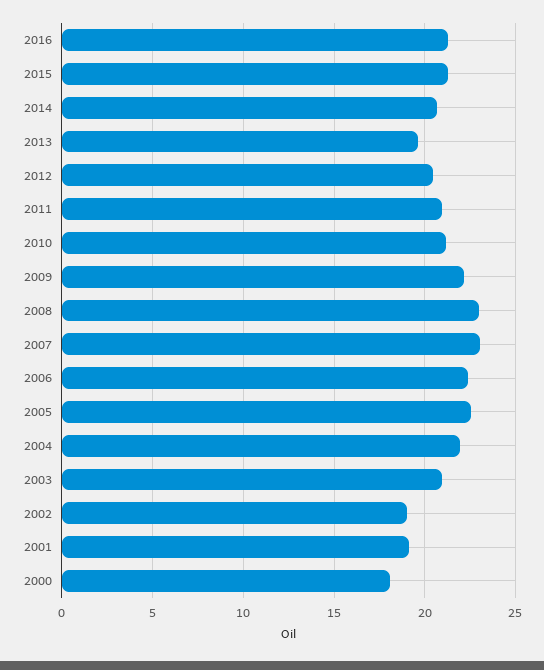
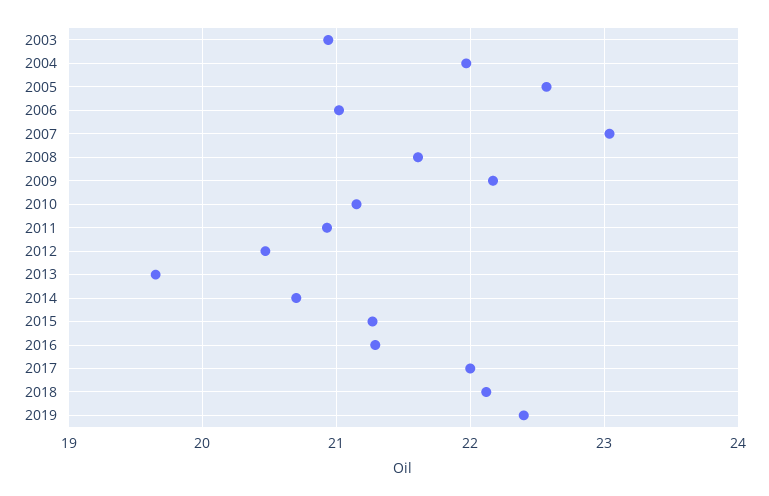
2008: 23 -> 21.6
2006: 22.5 -> 21
2002: 19 -> none
2001: 19 -> none
2000: 18 -> none
2017: none -> 22
2018: none -> 22.1
2019: none -> 22.4

